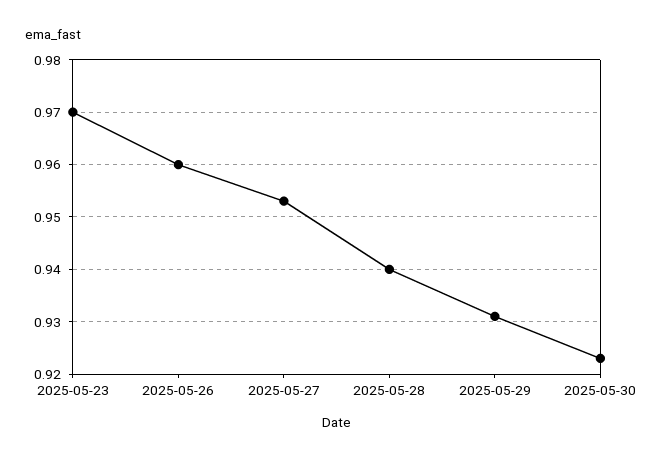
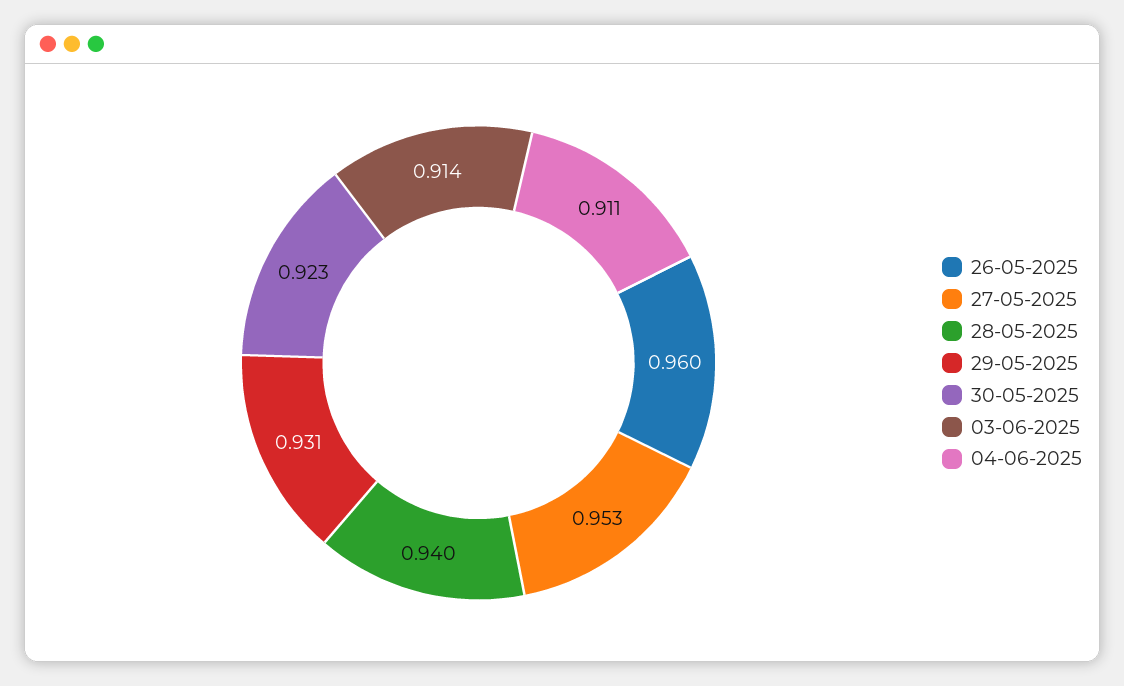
2025-05-23: 0.97 -> none
03-06-2025: none -> 0.914
04-06-2025: none -> 0.911

